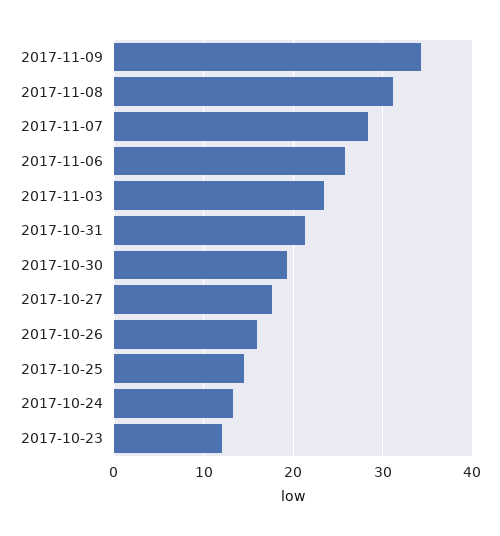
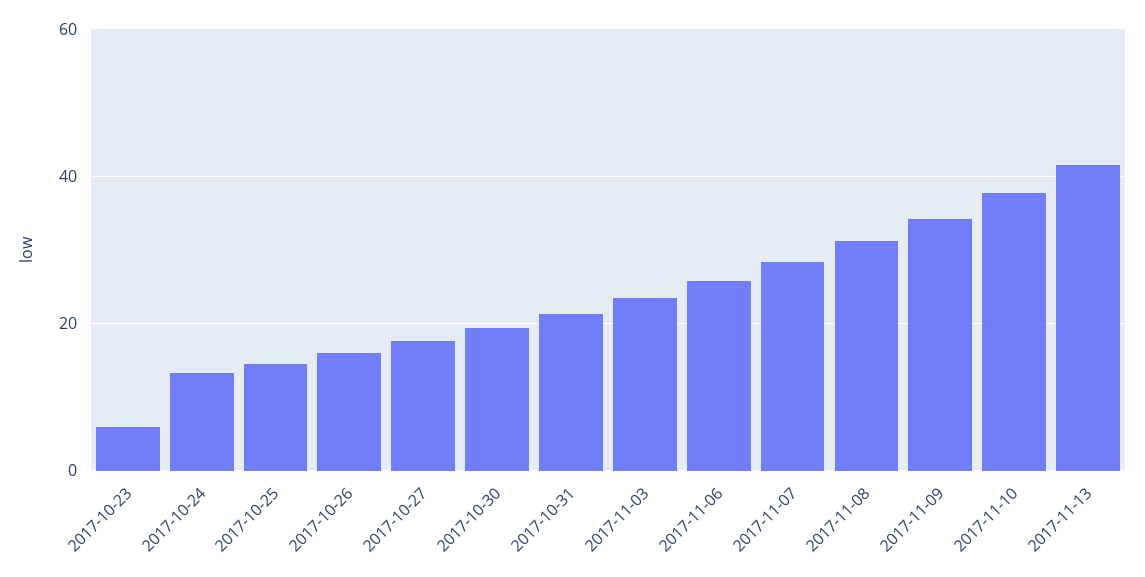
2017-10-23: 12 -> 6
2017-11-10: none -> 38
2017-11-13: none -> 42

